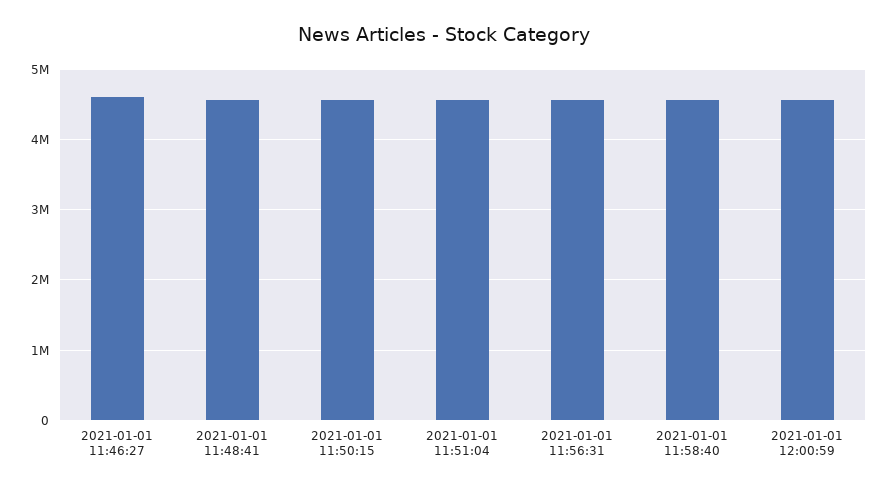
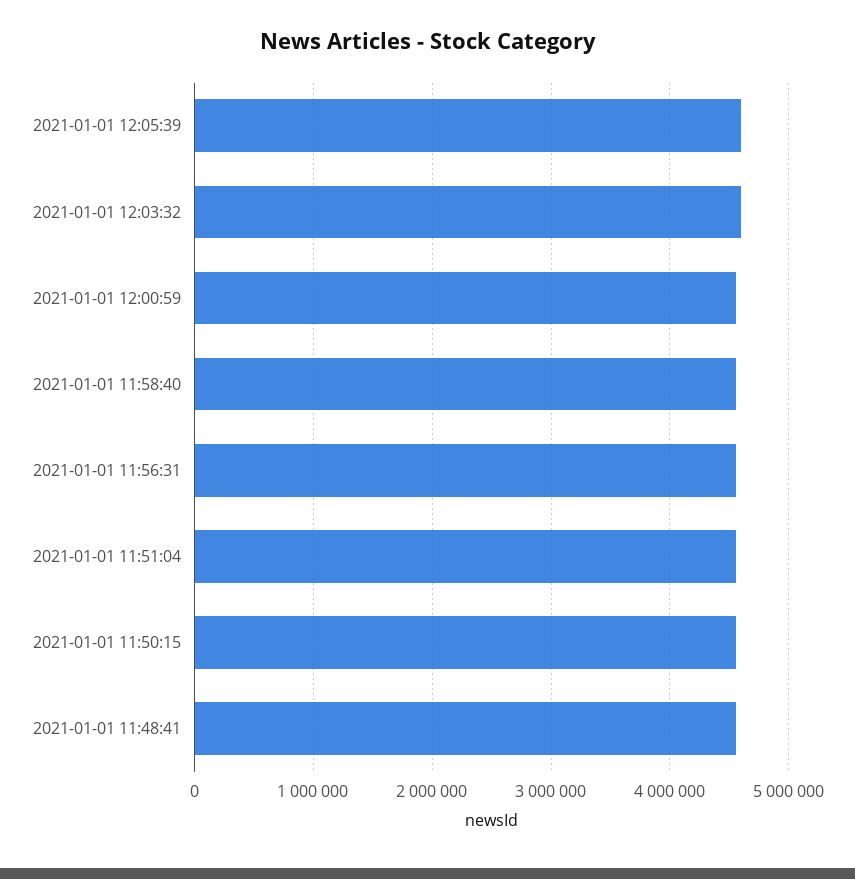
2021-01-01 11:46:27: 4600000 -> none
2021-01-01 12:05:39: none -> 4600000
2021-01-01 12:03:32: none -> 4600000

